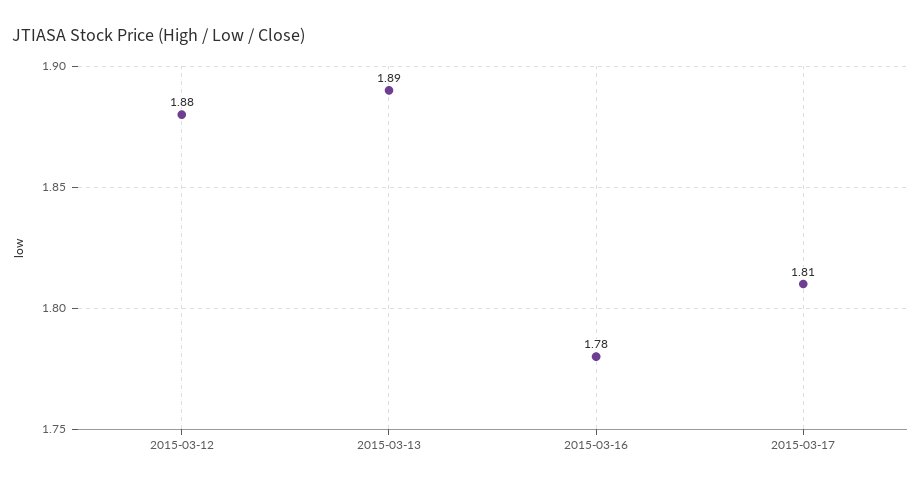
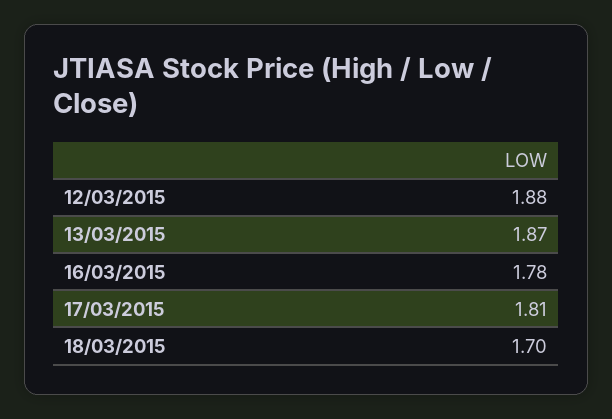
2015-03-13: 1.89 -> 1.87
18/03/2015: none -> 1.7

